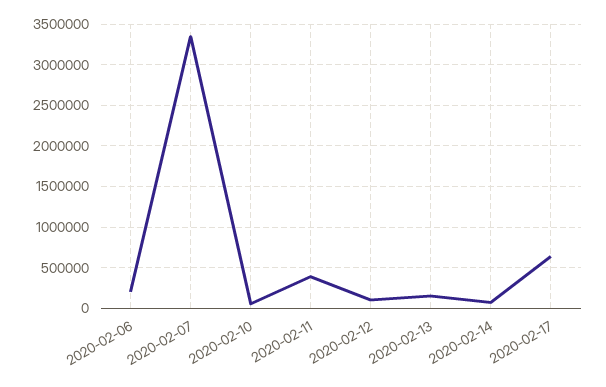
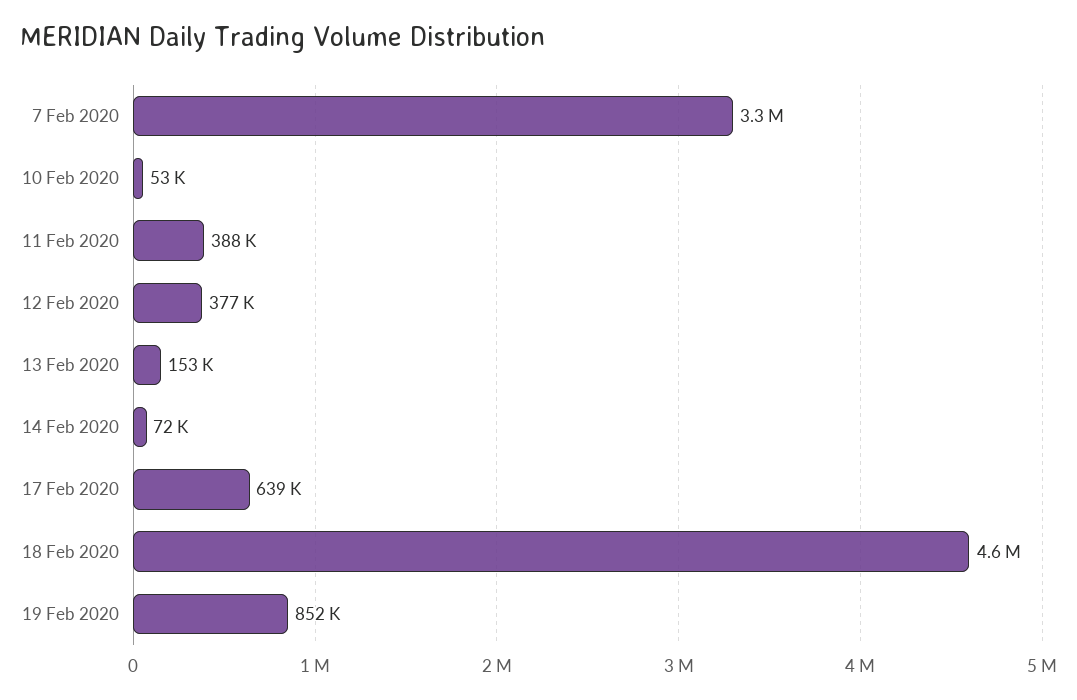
2020-02-06: 200000 -> none
2020-02-12: 100000 -> 377000
18 Feb 2020: none -> 4600000
19 Feb 2020: none -> 852000

